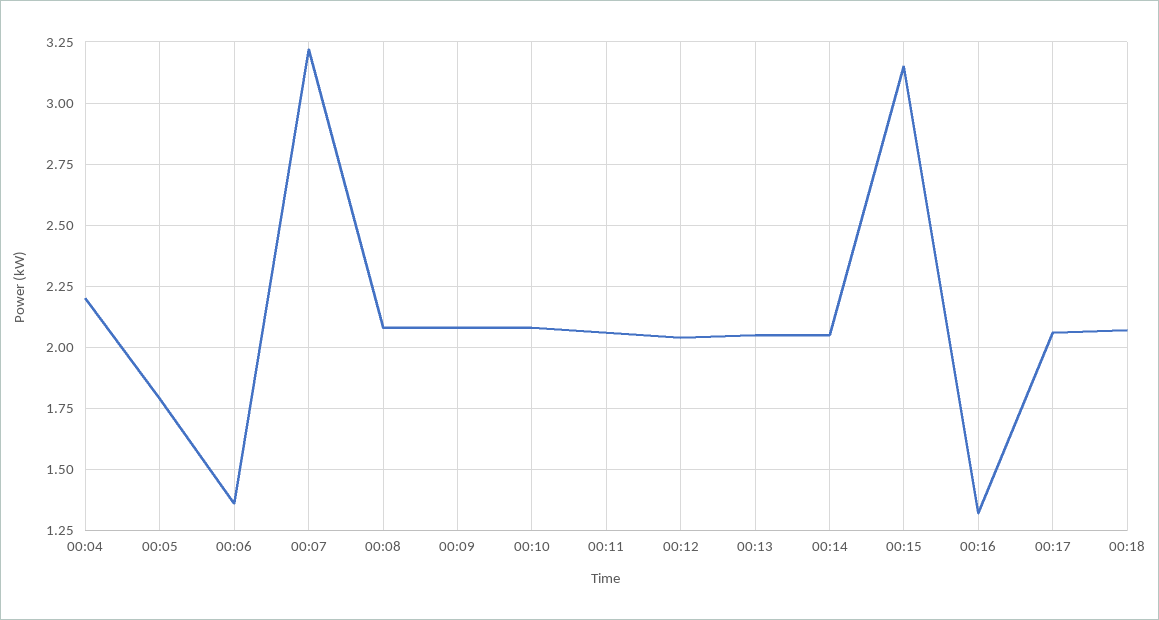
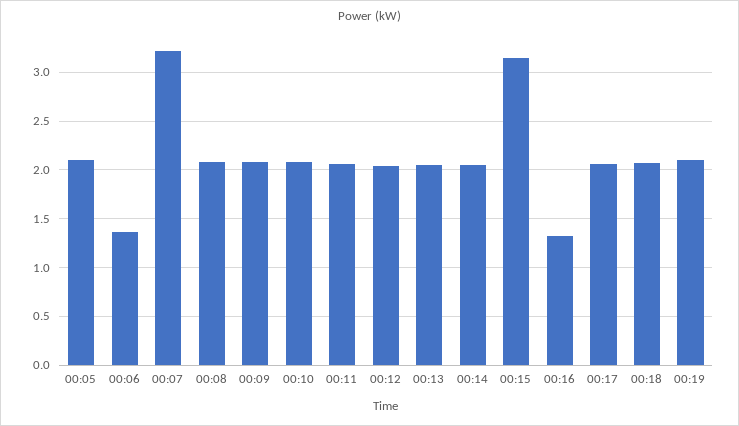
00:04: 2.2 -> none
00:05: 1.8 -> 2.1
00:19: none -> 2.1

